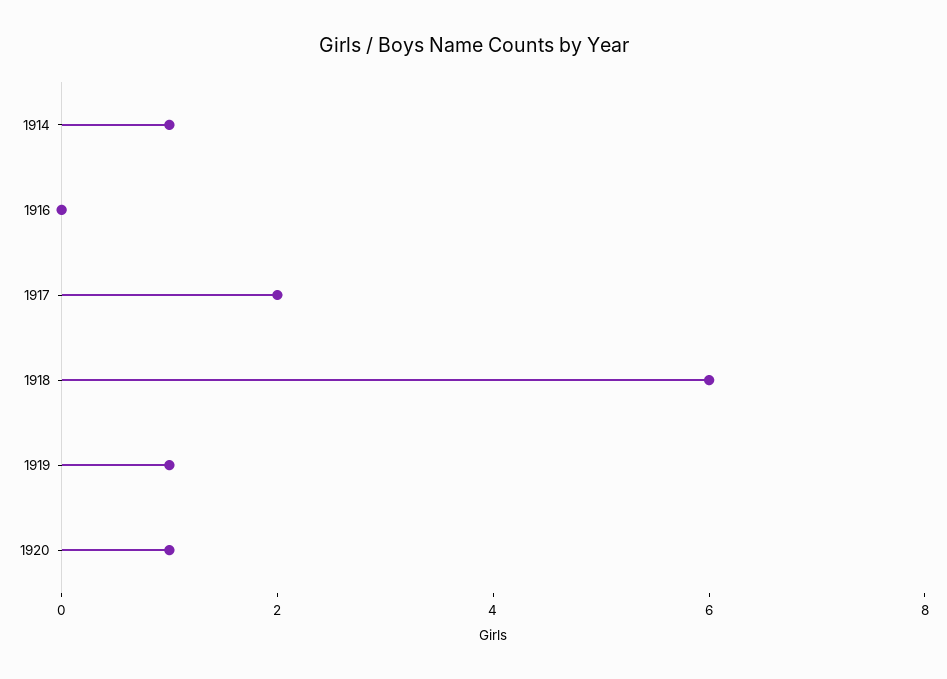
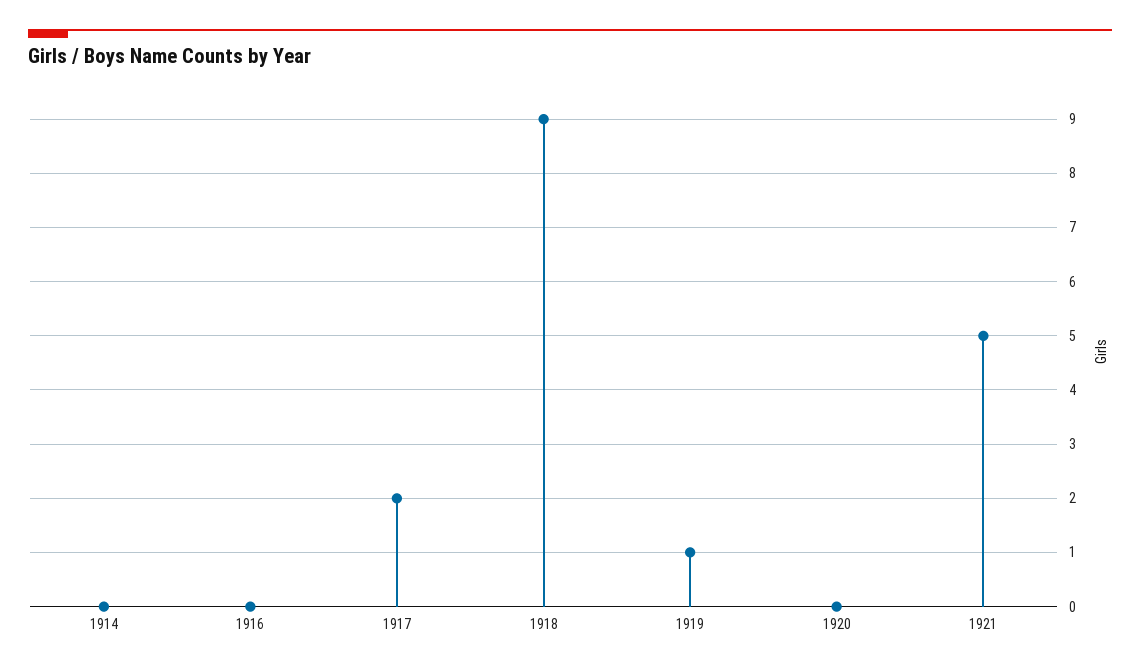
1914: 1 -> 0
1918: 6 -> 9
1920: 1 -> 0
1921: none -> 5

